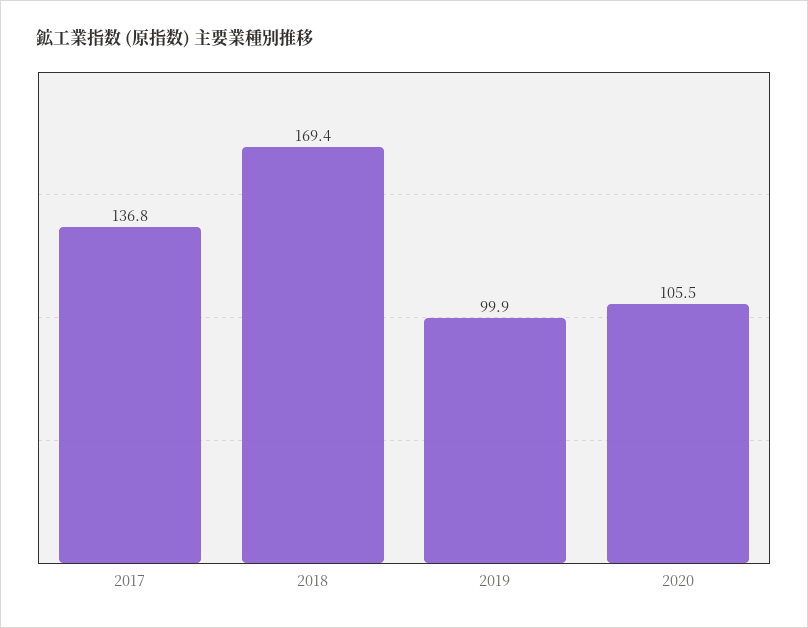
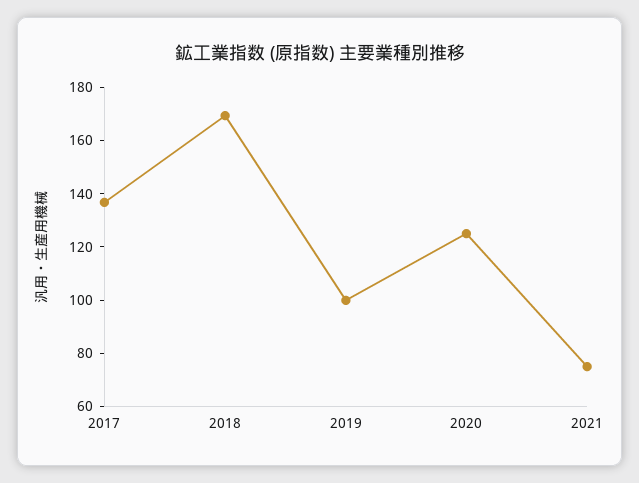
2020: 105.5 -> 125
2021: none -> 75

